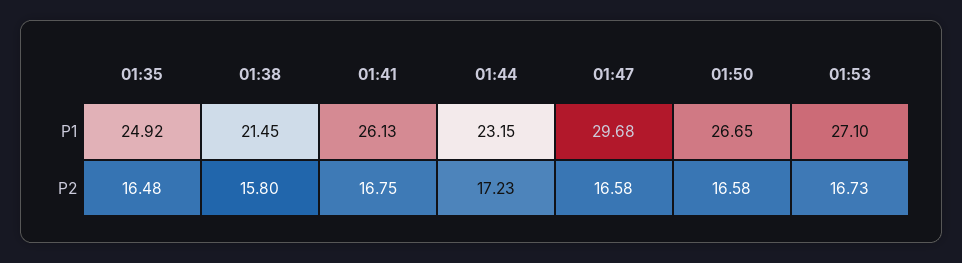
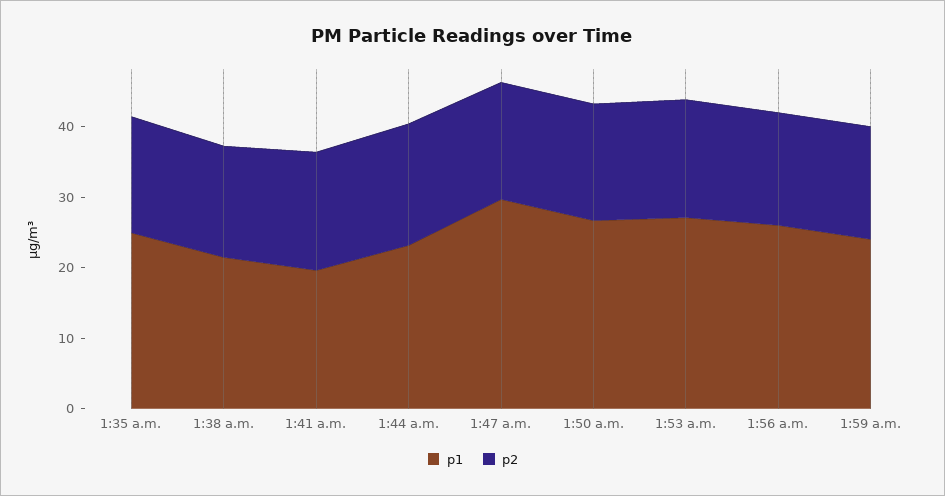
P1, 01:41: 26.13 -> 20
P1, 1:56 a.m.: none -> 26
P2, 1:56 a.m.: none -> 16
P1, 1:59 a.m.: none -> 24
P2, 1:59 a.m.: none -> 16

